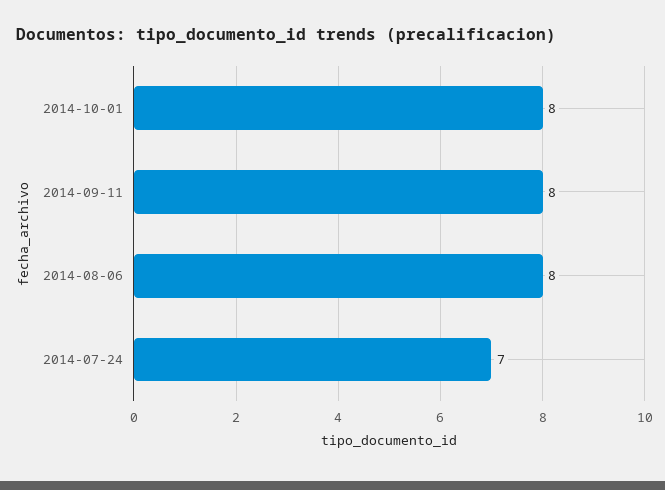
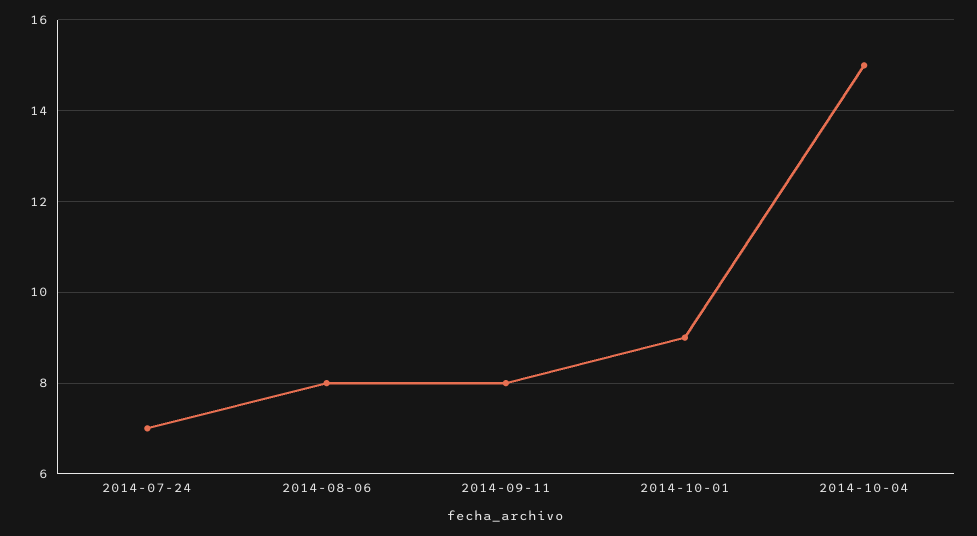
2014-10-01: 8 -> 9
2014-10-04: none -> 15

